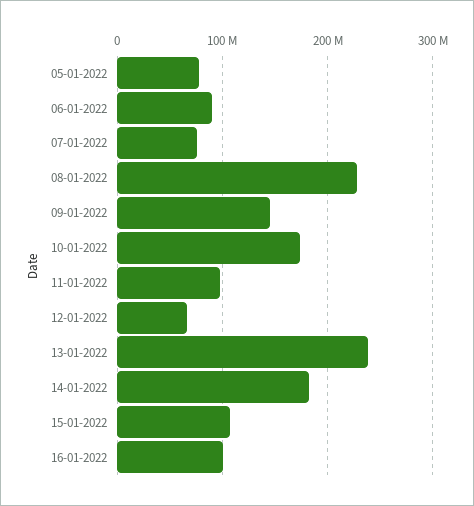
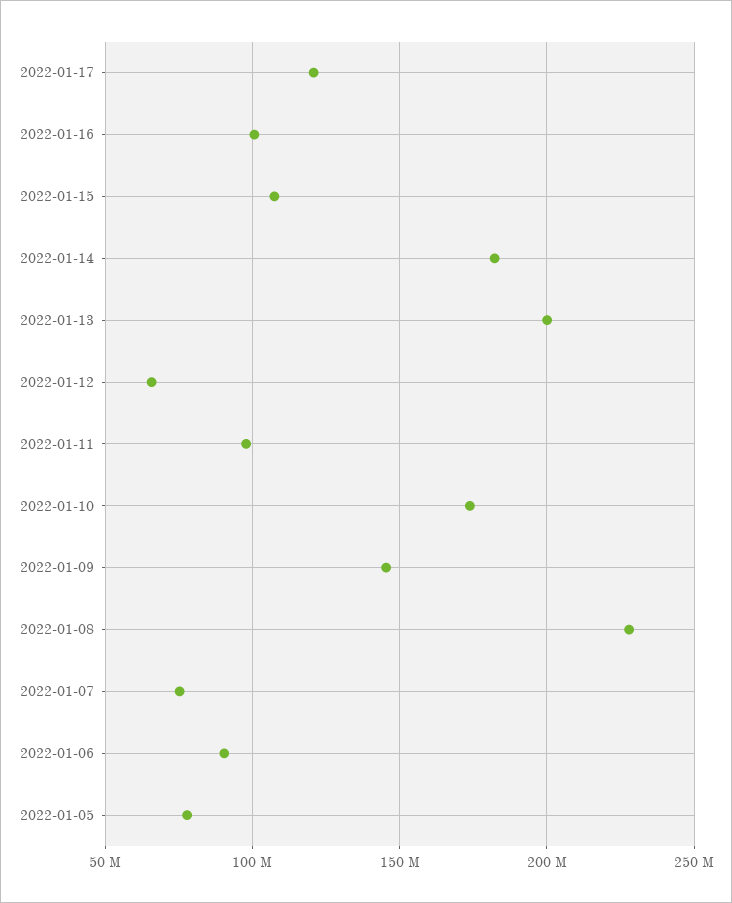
13-01-2022: 240000000 -> 200000000
2022-01-17: none -> 120000000

